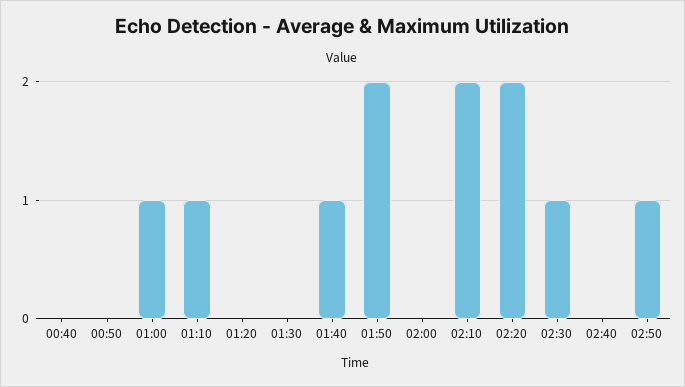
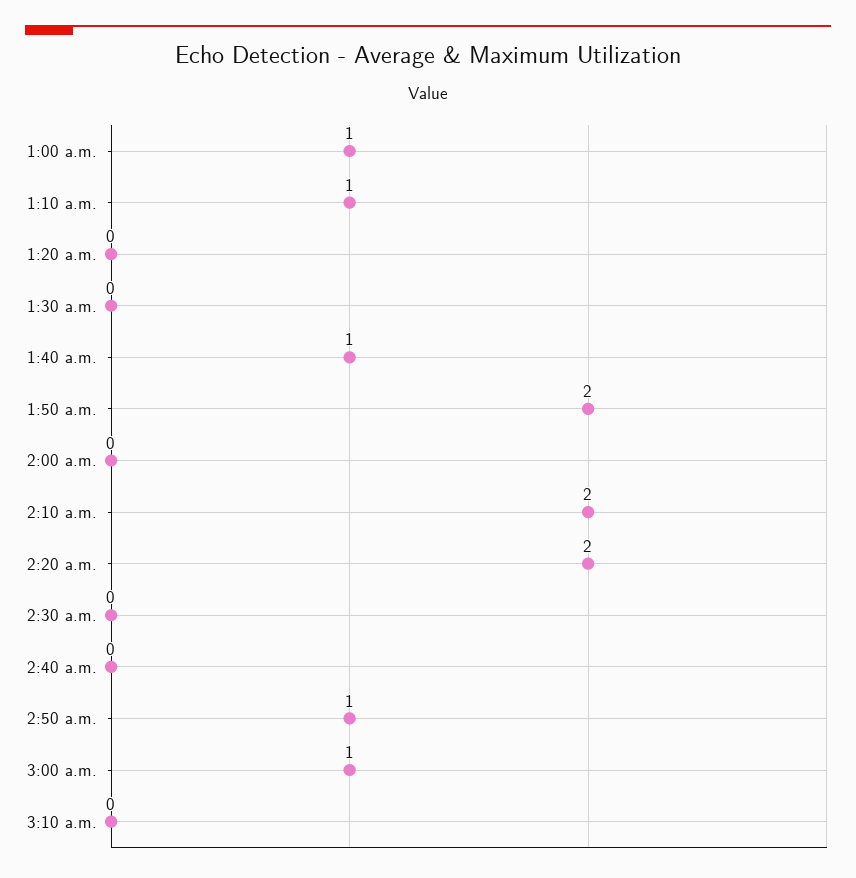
00:40: 0 -> none
00:50: 0 -> none
02:30: 1 -> 0
3:00 a.m.: none -> 1
3:10 a.m.: none -> 0

